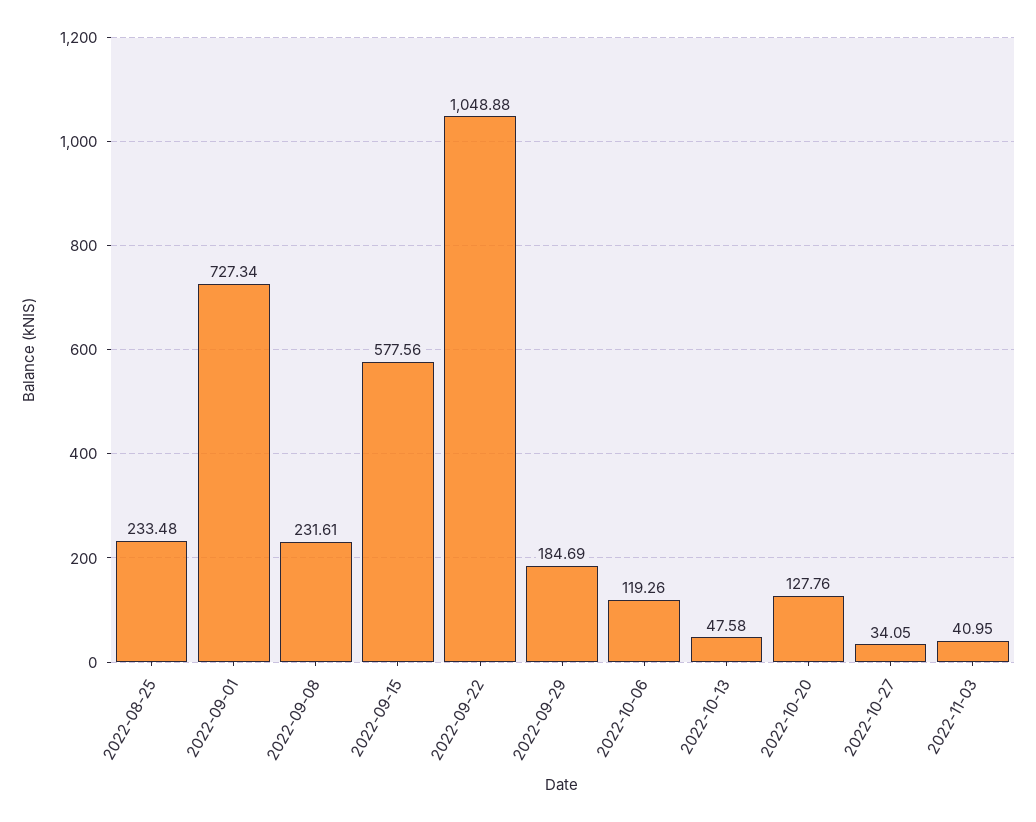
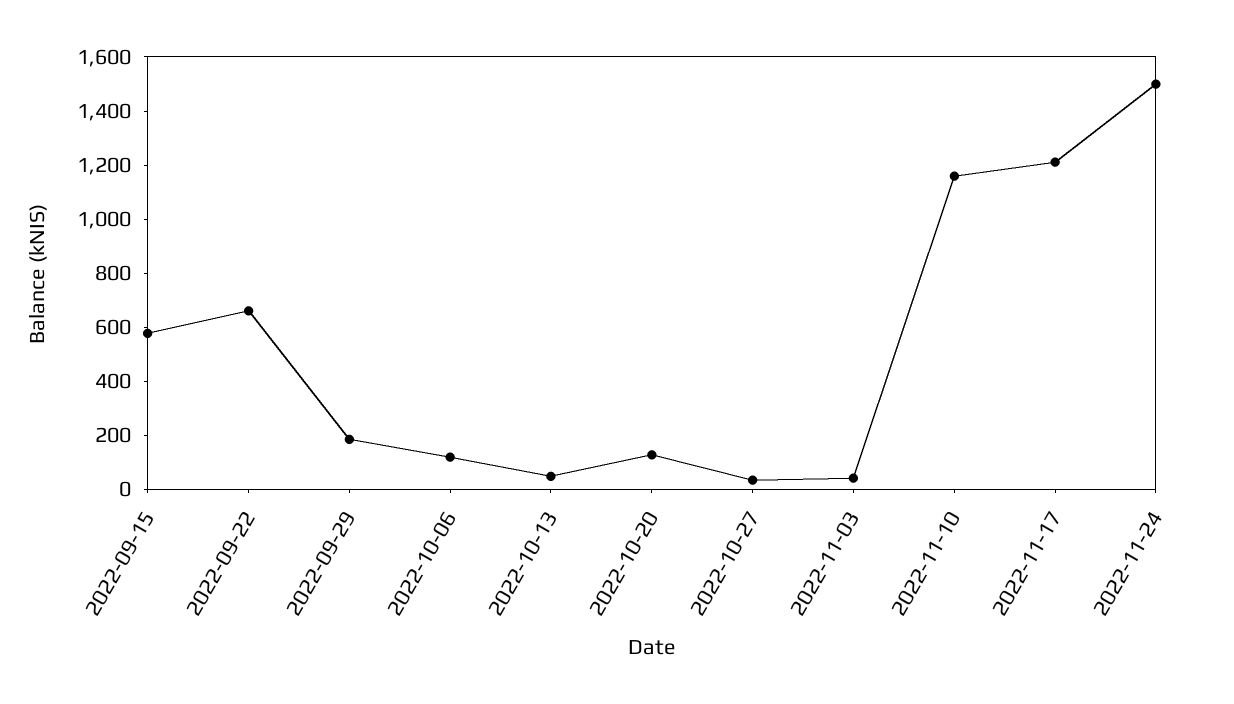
2022-08-25: 233.48 -> none
2022-09-01: 727.34 -> none
2022-09-08: 231.61 -> none
2022-09-22: 1048.88 -> 650
2022-11-10: none -> 1150
2022-11-17: none -> 1200
2022-11-24: none -> 1500

